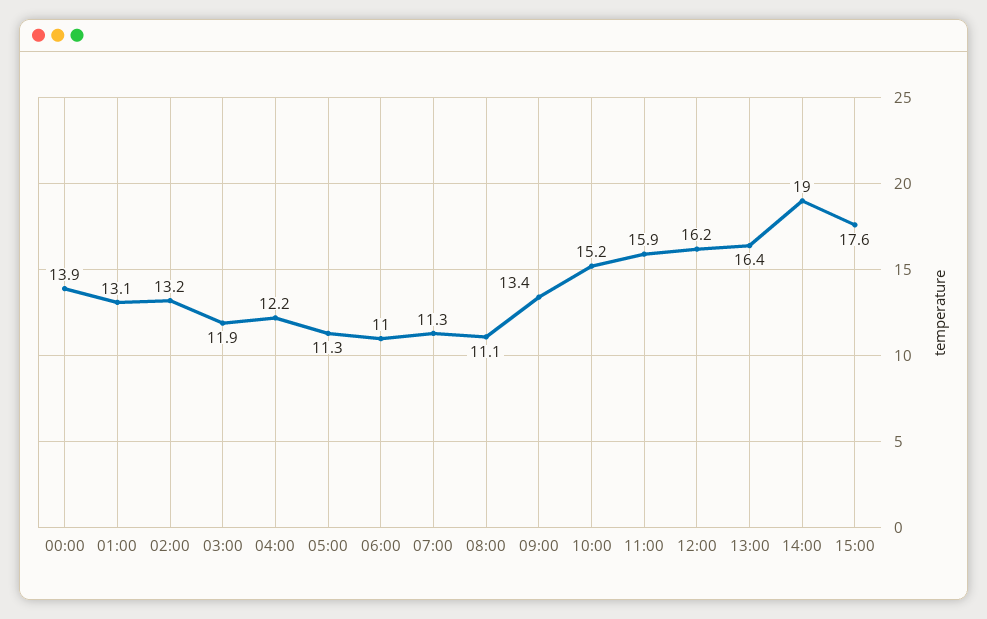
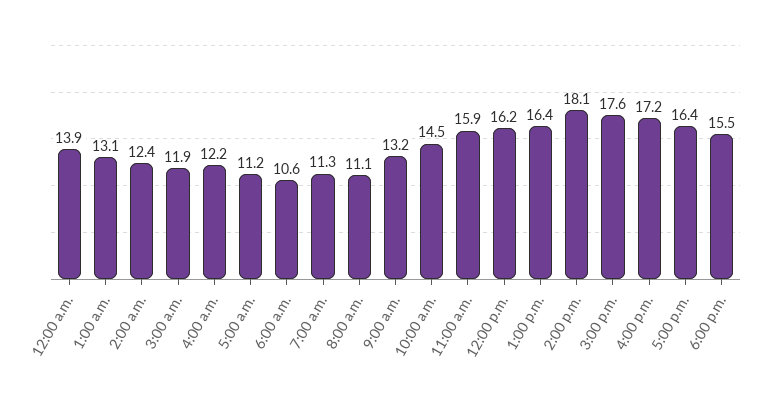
02:00: 13.2 -> 12.4
05:00: 11.3 -> 11.2
06:00: 11 -> 10.6
09:00: 13.4 -> 13.2
10:00: 15.2 -> 14.5
14:00: 19 -> 18.1
4:00 p.m.: none -> 17.2
5:00 p.m.: none -> 16.4
6:00 p.m.: none -> 15.5

